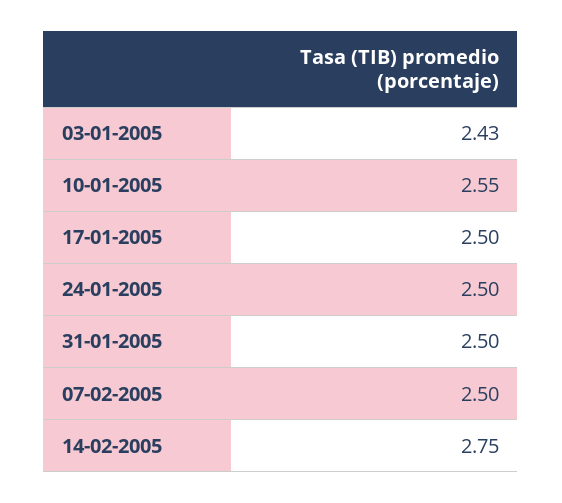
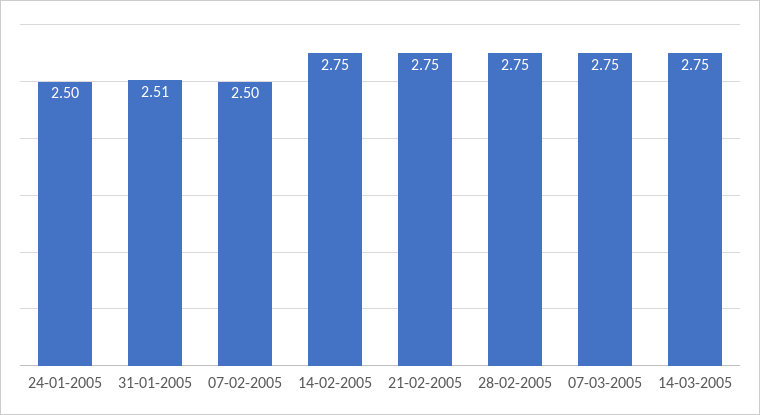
03-01-2005: 2.43 -> none
10-01-2005: 2.55 -> none
17-01-2005: 2.5 -> none
31-01-2005: 2.5 -> 2.51
21-02-2005: none -> 2.75
28-02-2005: none -> 2.75
07-03-2005: none -> 2.75
14-03-2005: none -> 2.75

